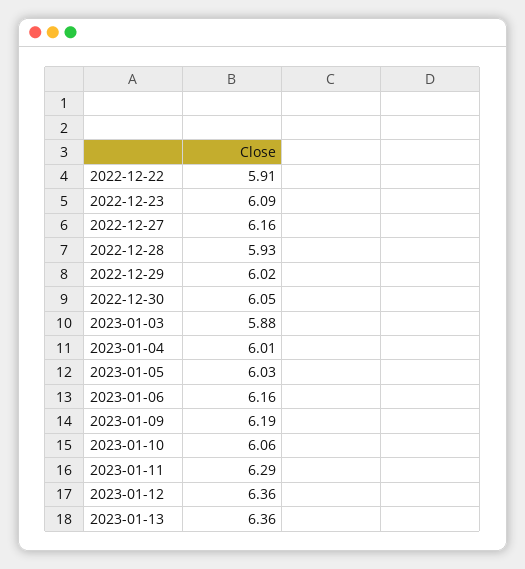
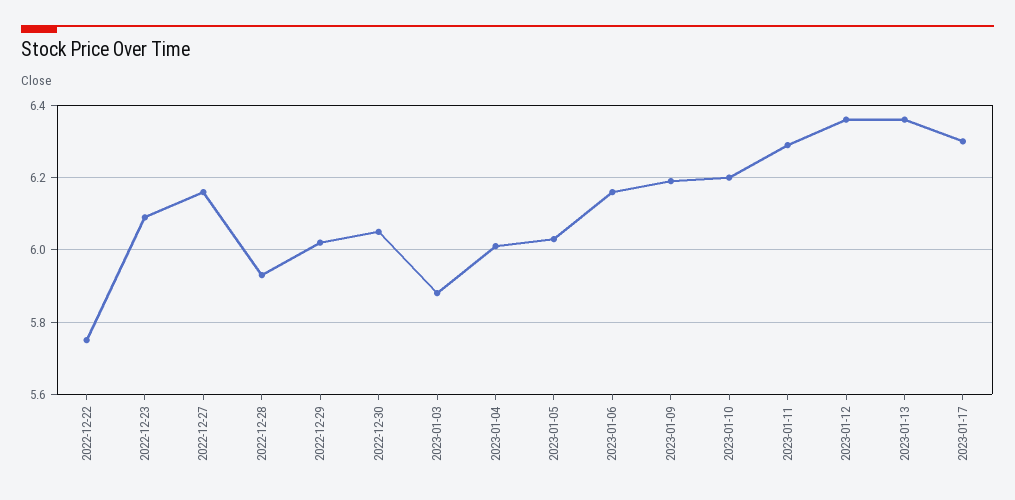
2022-12-22: 5.91 -> 5.75
2023-01-10: 6.06 -> 6.2
2023-01-17: none -> 6.3

